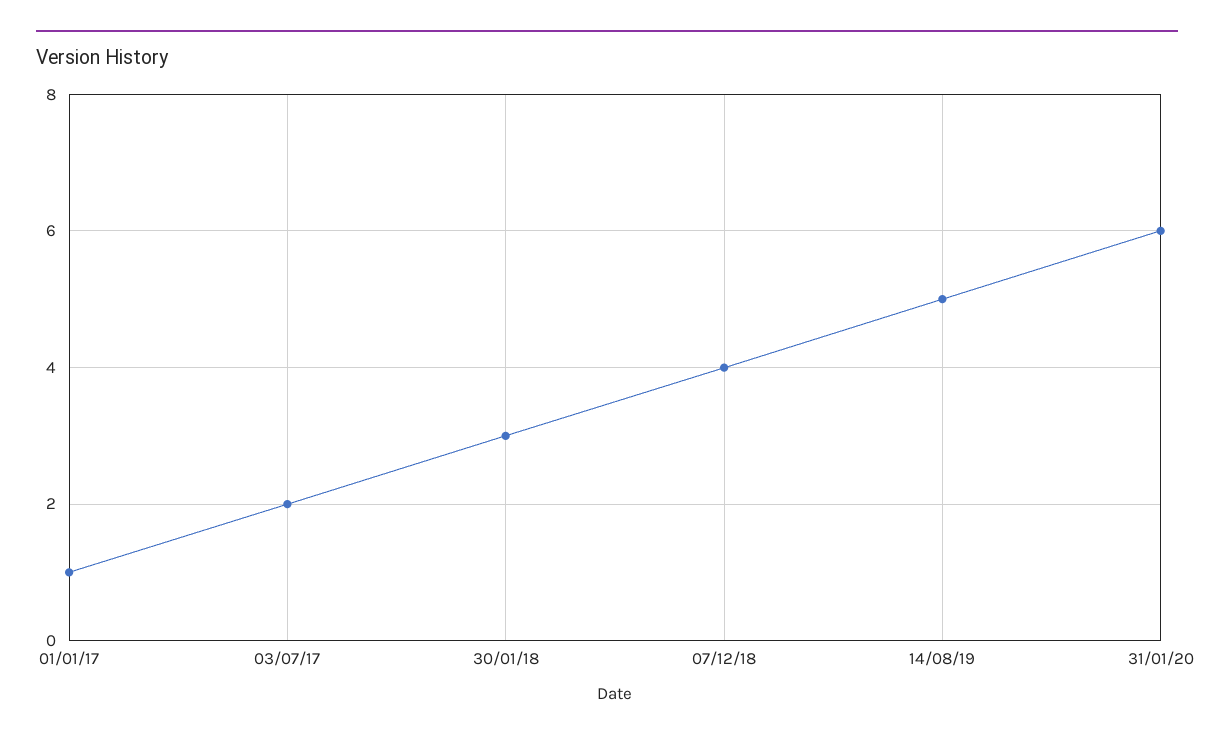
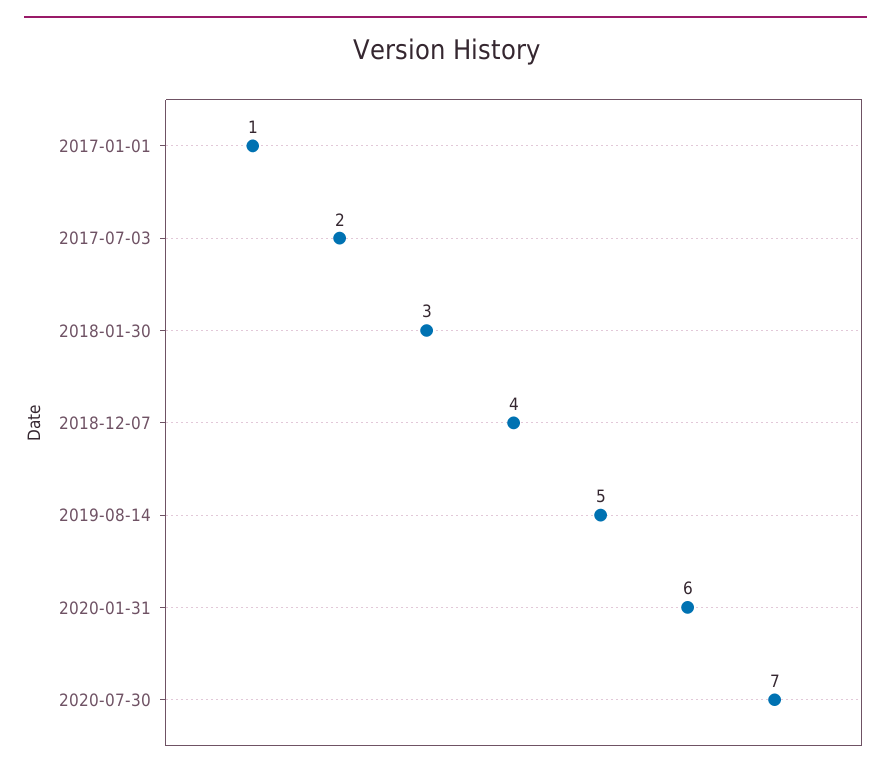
2020-07-30: none -> 7

